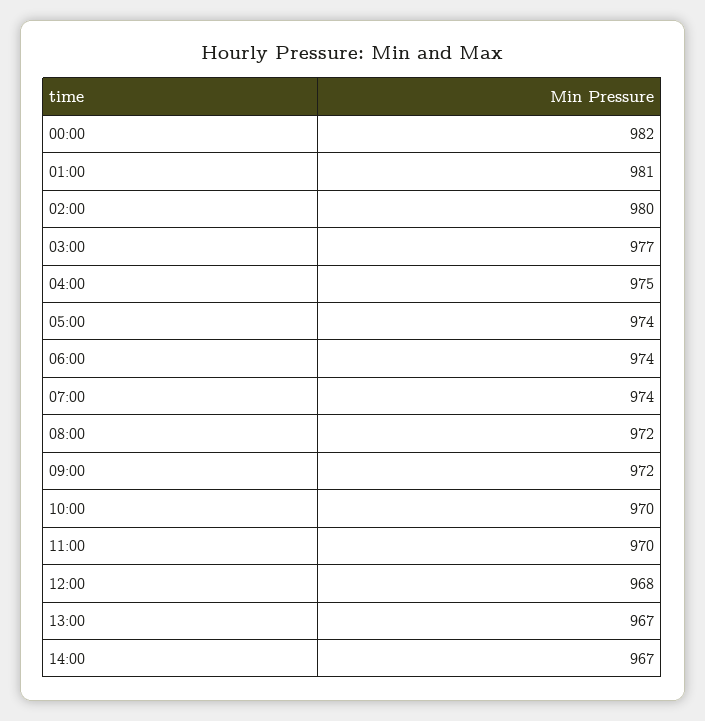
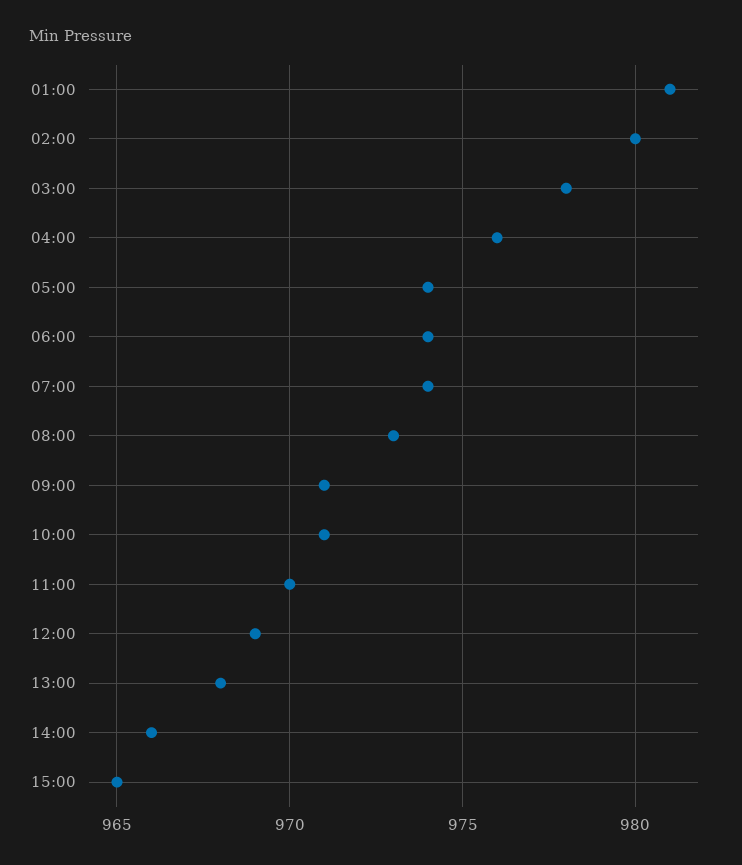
00:00: 982 -> none
03:00: 977 -> 978
04:00: 975 -> 976
08:00: 972 -> 973
09:00: 972 -> 971
10:00: 970 -> 971
12:00: 968 -> 969
13:00: 967 -> 968
14:00: 967 -> 966
15:00: none -> 965

